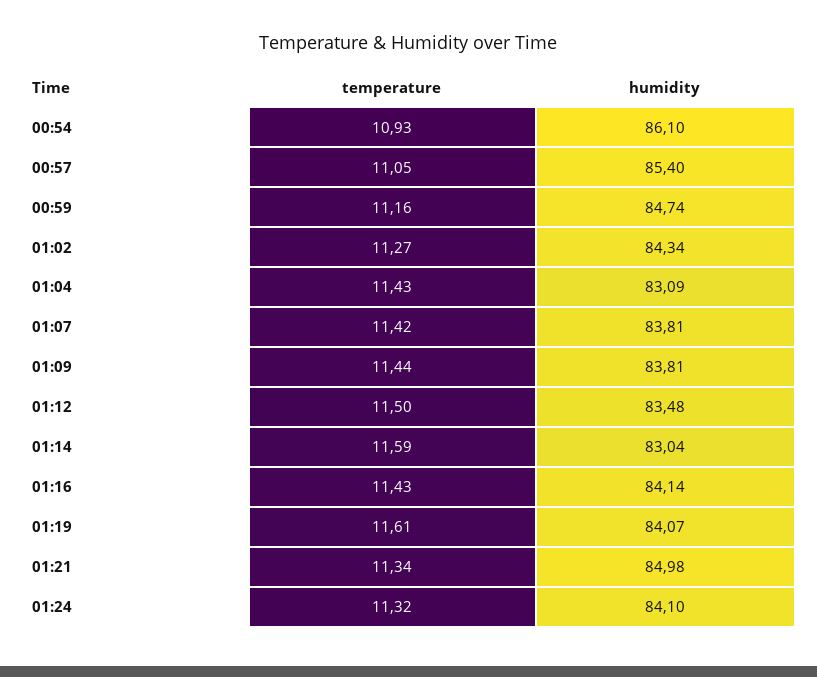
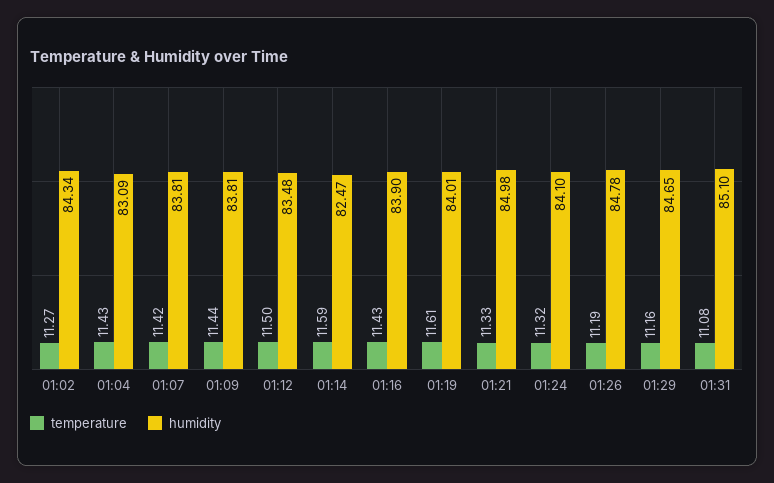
temperature, 00:54: 10.93 -> none
humidity, 00:54: 86.1 -> none
temperature, 00:57: 11.05 -> none
humidity, 00:57: 85.4 -> none
temperature, 00:59: 11.16 -> none
humidity, 00:59: 84.74 -> none
humidity, 01:14: 83.04 -> 82.47
humidity, 01:16: 84.14 -> 83.9
humidity, 01:19: 84.07 -> 84.01
temperature, 01:21: 11.34 -> 11.33
temperature, 01:26: none -> 11.19
humidity, 01:26: none -> 84.78
temperature, 01:29: none -> 11.16
humidity, 01:29: none -> 84.65
temperature, 01:31: none -> 11.08
humidity, 01:31: none -> 85.1

